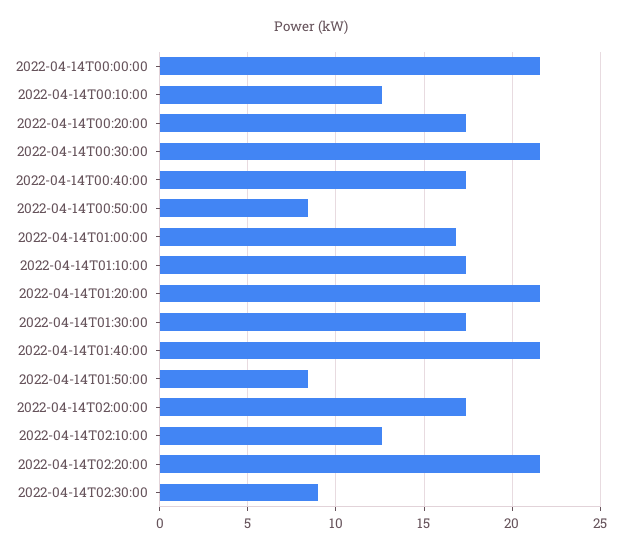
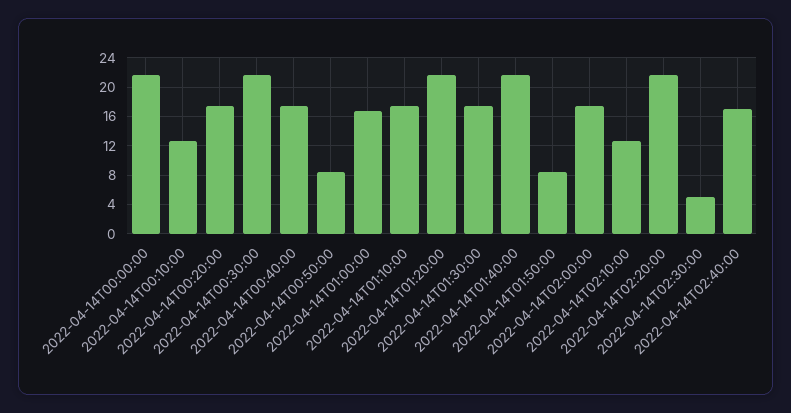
2022-04-14T02:30:00: 9 -> 5
2022-04-14T02:40:00: none -> 17

